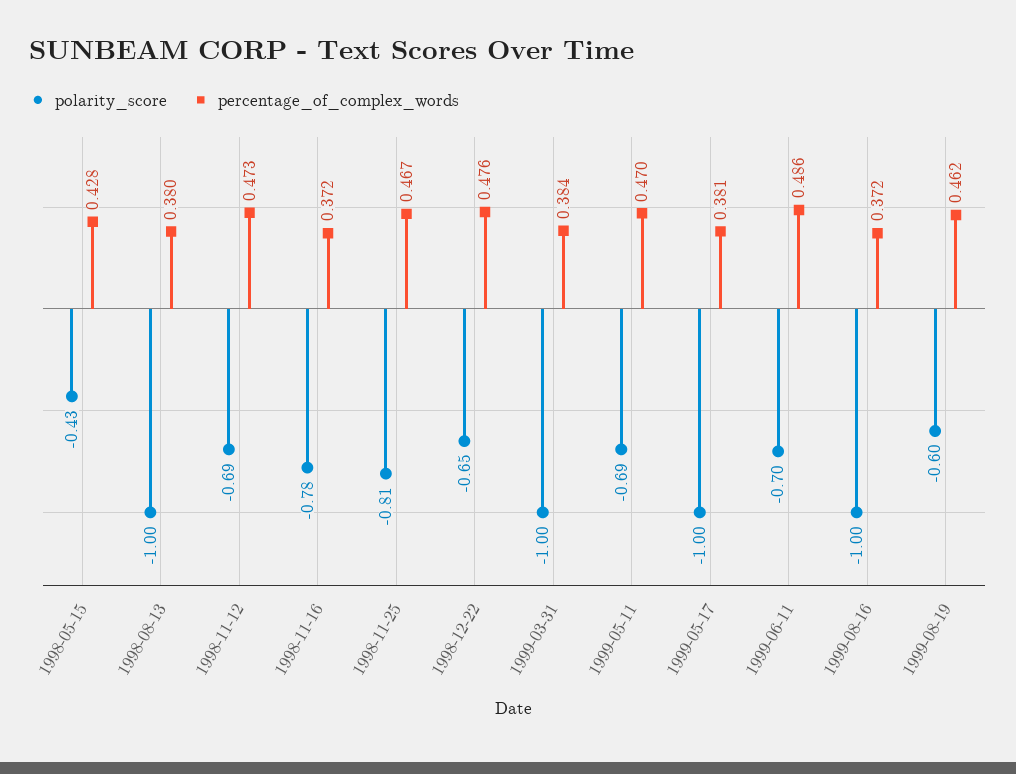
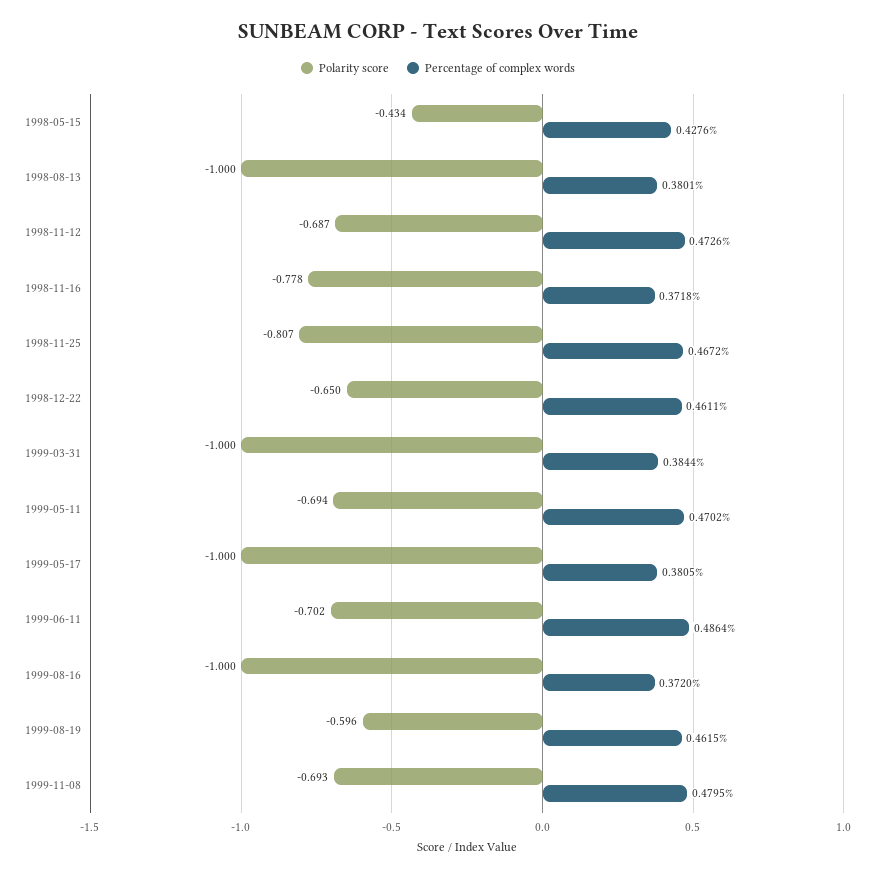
percentage_of_complex_words, 1998-12-22: 0.476 -> 0.4611
polarity_score, 1999-11-08: none -> -0.693
percentage_of_complex_words, 1999-11-08: none -> 0.4795

